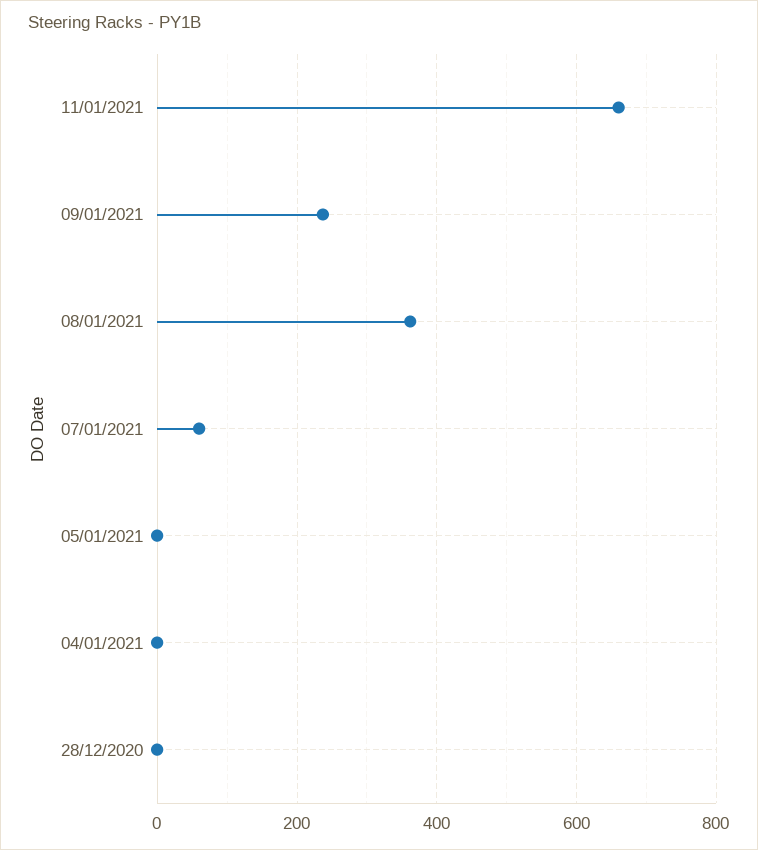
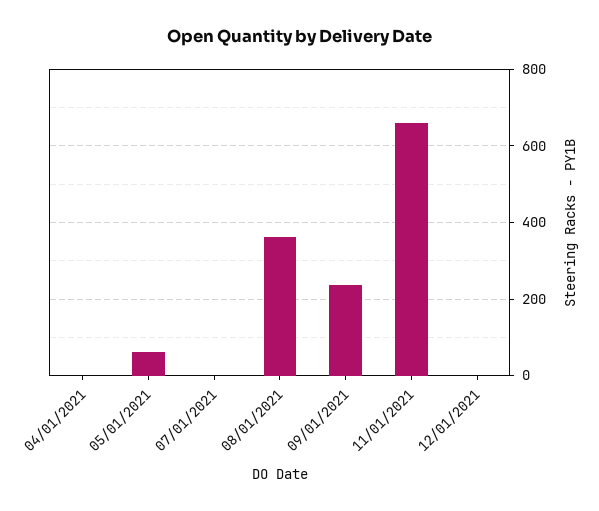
07/01/2021: 60 -> 0
05/01/2021: 0 -> 60
28/12/2020: 0 -> none
12/01/2021: none -> 0

